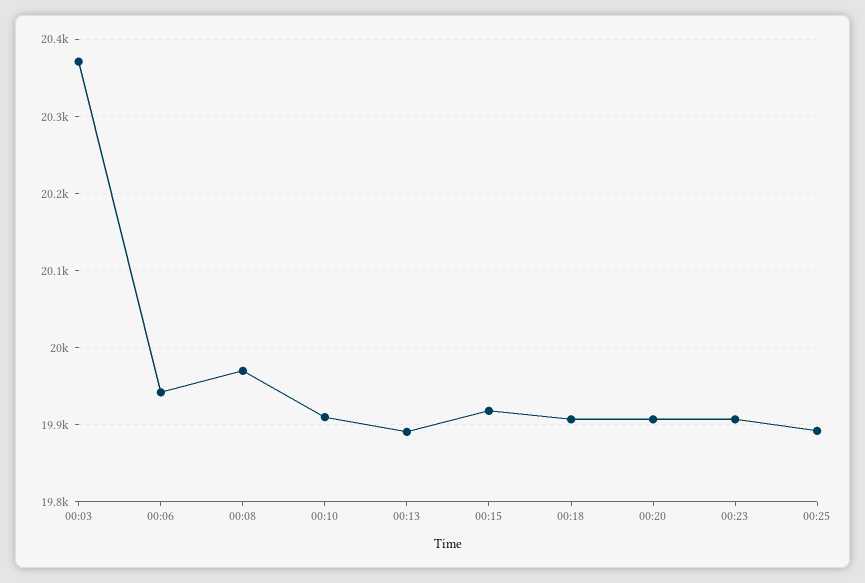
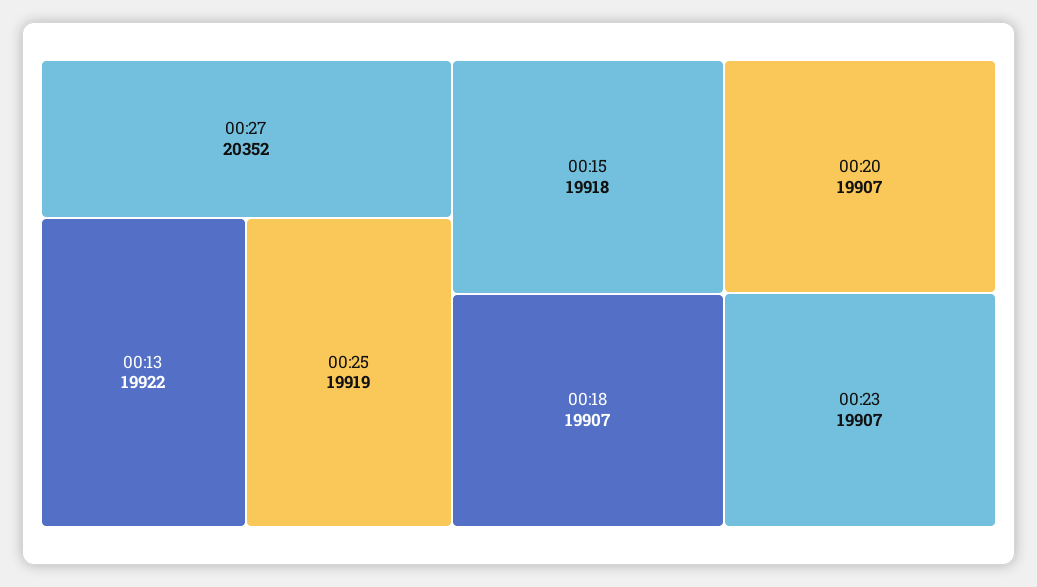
00:03: 20370 -> none
00:06: 19940 -> none
00:08: 19970 -> none
00:10: 19910 -> none
00:13: 19890 -> 19922
00:25: 19890 -> 19919
00:27: none -> 20352

